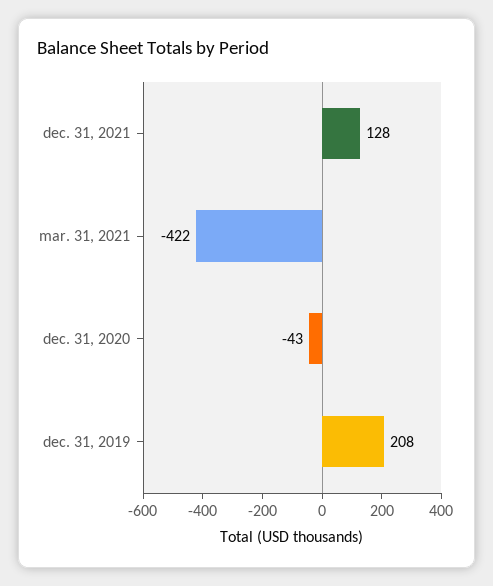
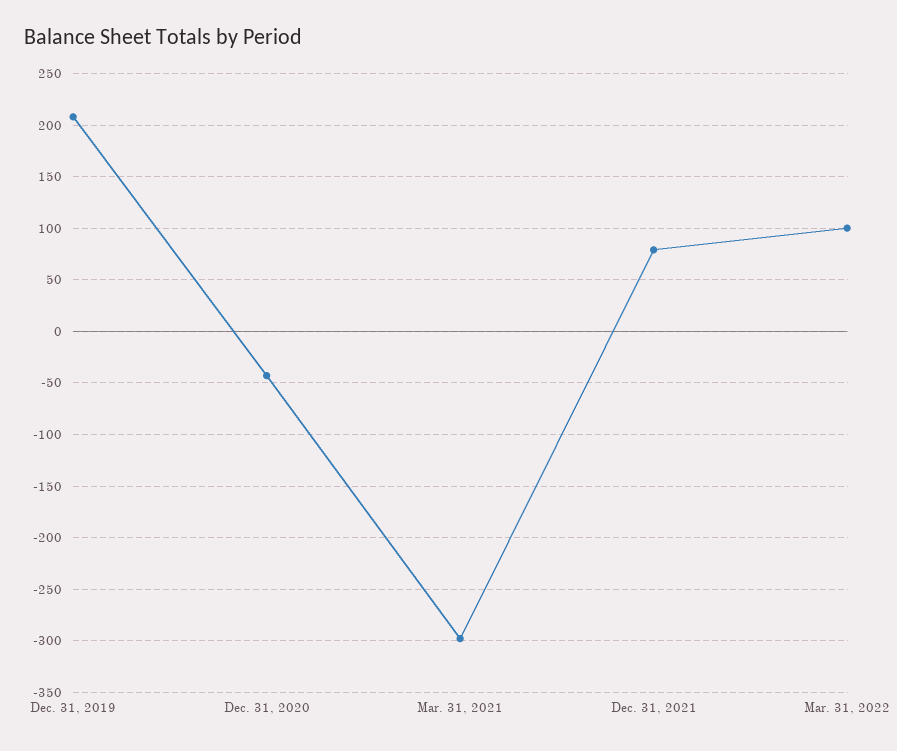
dec. 31, 2021: 128 -> 80
mar. 31, 2021: -422 -> -300
Mar. 31, 2022: none -> 100

